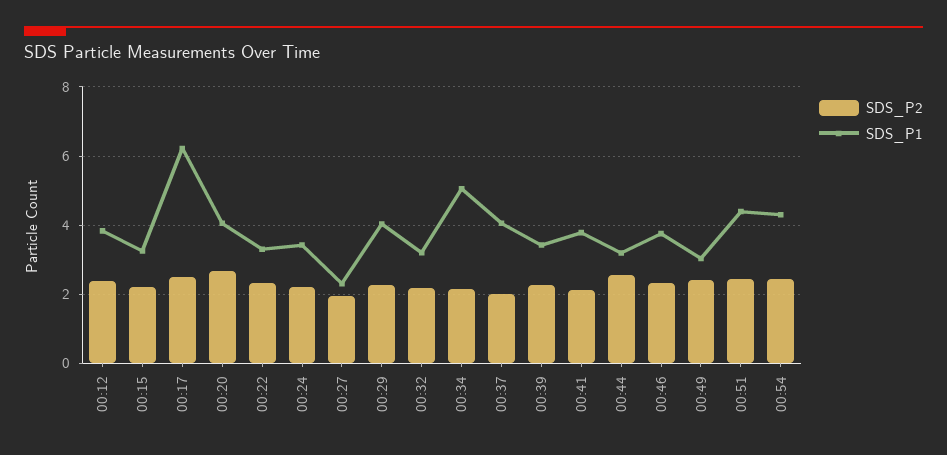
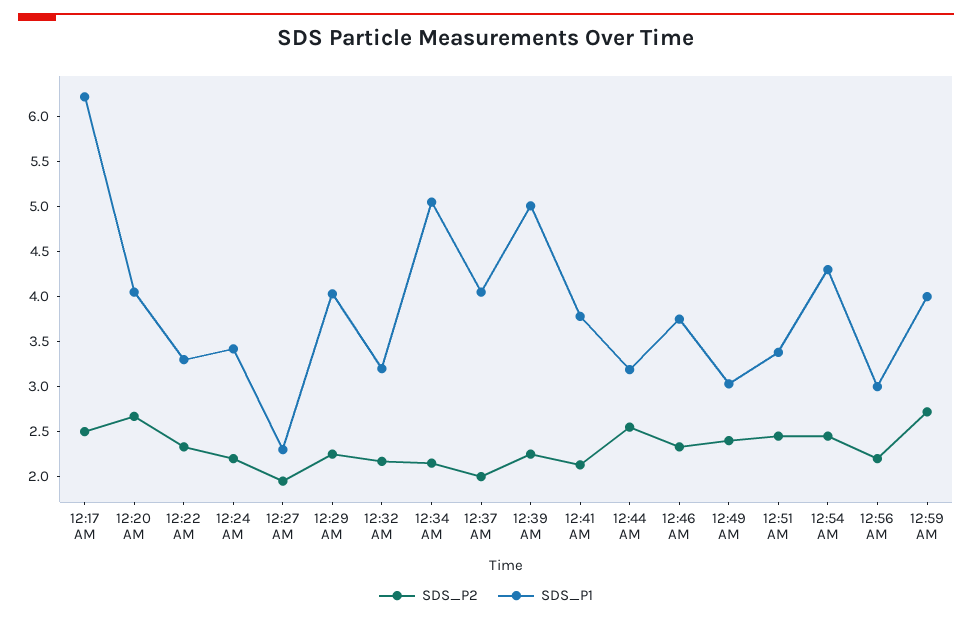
SDS_P2, 00:12: 2.4 -> none
SDS_P1, 00:12: 3.8 -> none
SDS_P2, 00:15: 2.2 -> none
SDS_P1, 00:15: 3.2 -> none
SDS_P1, 00:39: 3.4 -> 5
SDS_P1, 00:51: 4.4 -> 3.4
SDS_P2, 12:56 AM: none -> 2.2
SDS_P1, 12:56 AM: none -> 3
SDS_P2, 12:59 AM: none -> 2.7
SDS_P1, 12:59 AM: none -> 4

